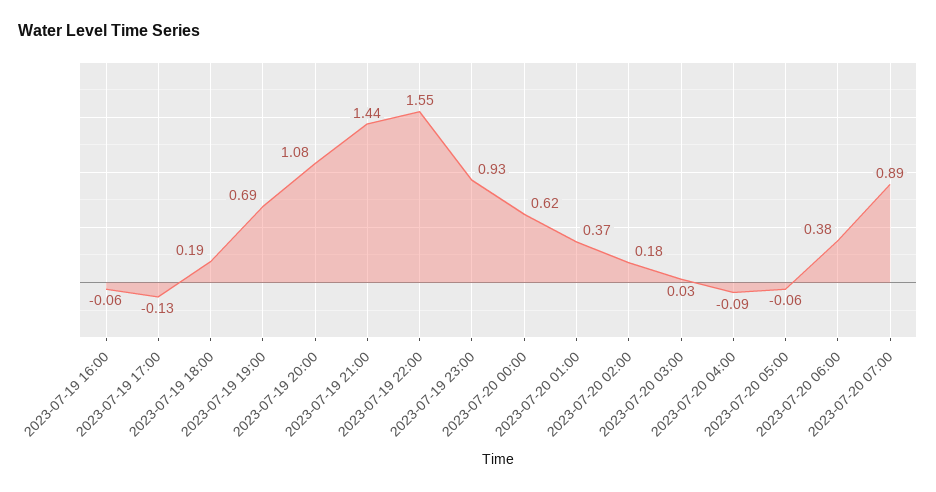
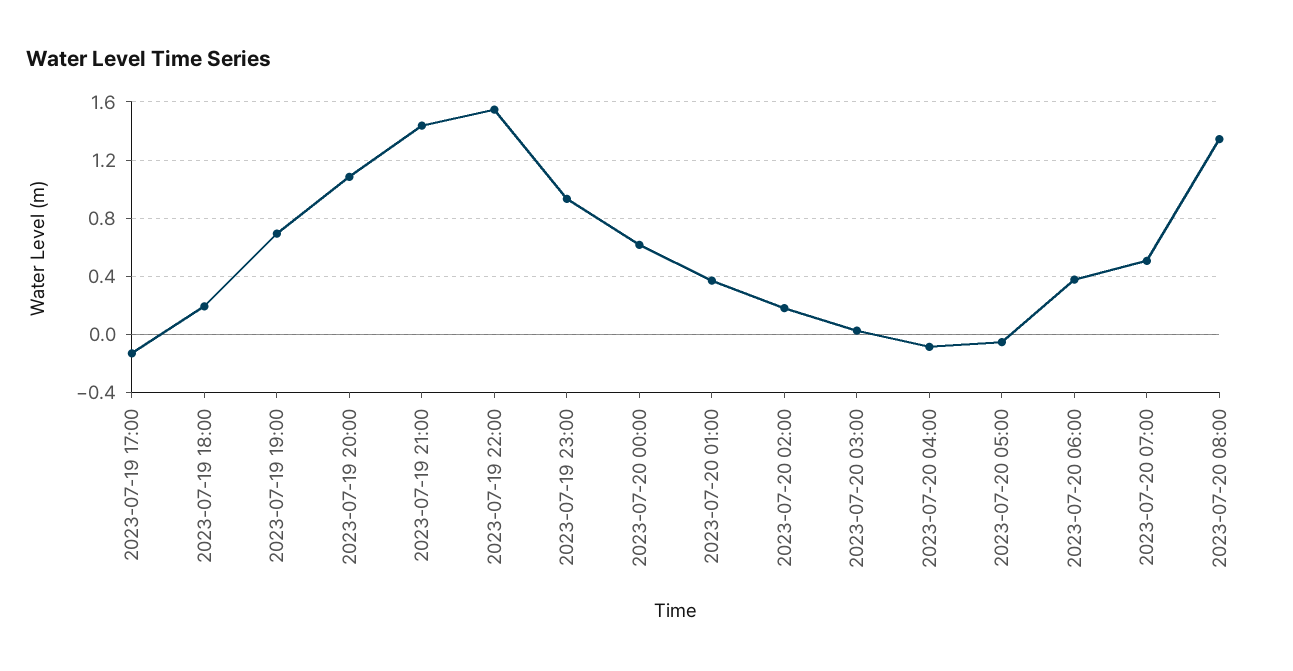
2023-07-19 16:00: -0.06 -> none
2023-07-20 07:00: 0.89 -> 0.5
2023-07-20 08:00: none -> 1.35

